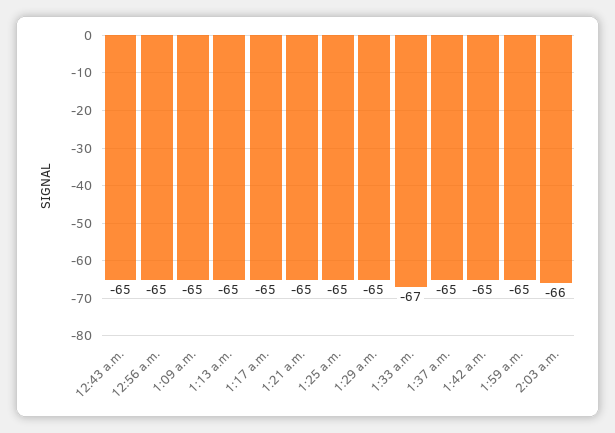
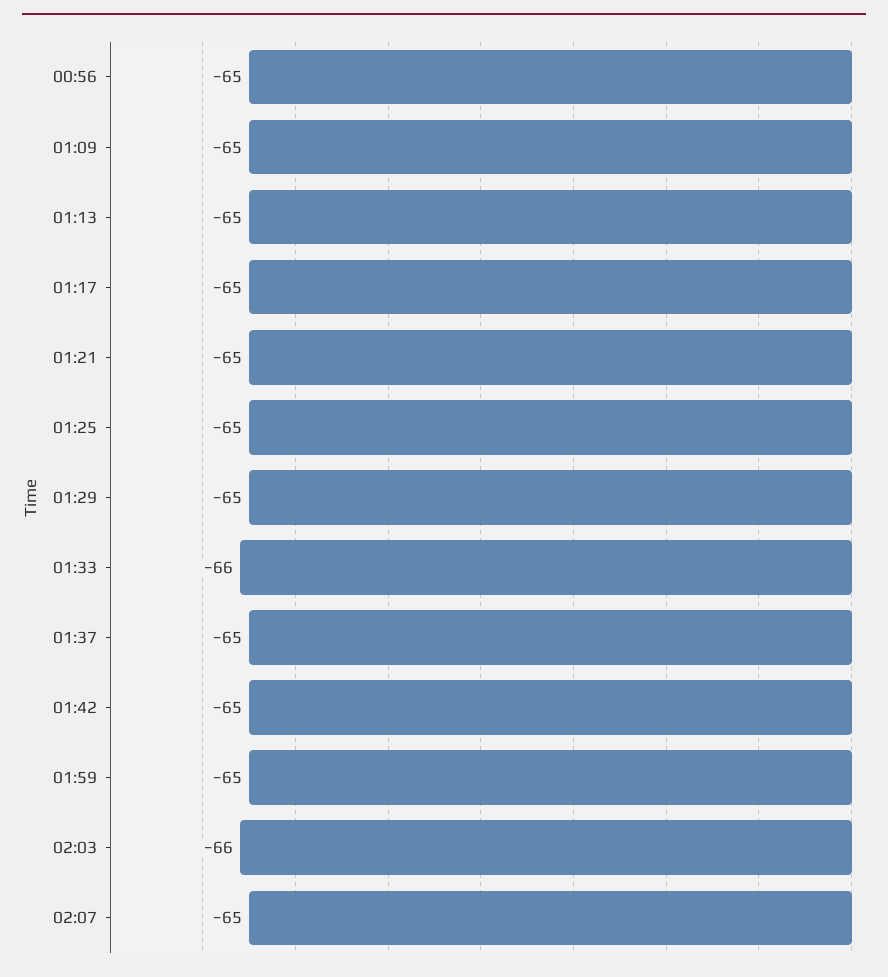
12:43 a.m.: -65 -> none
1:33 a.m.: -67 -> -66
02:07: none -> -65

